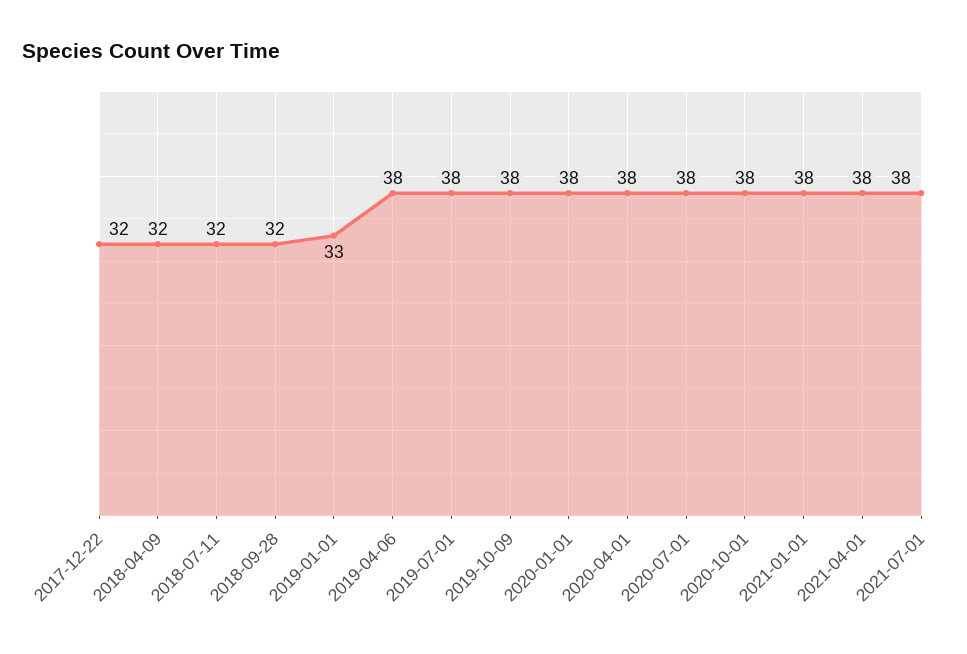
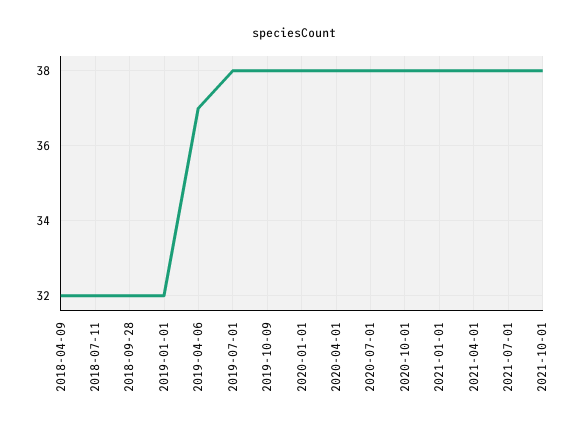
2017-12-22: 32 -> none
2019-01-01: 33 -> 32
2019-04-06: 38 -> 37
2021-10-01: none -> 38

